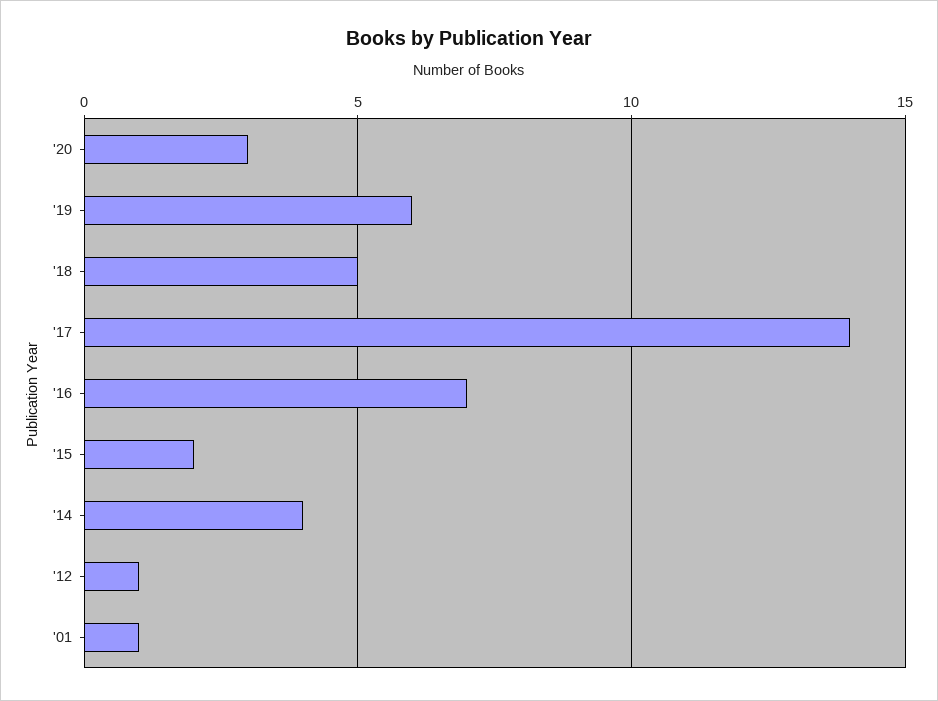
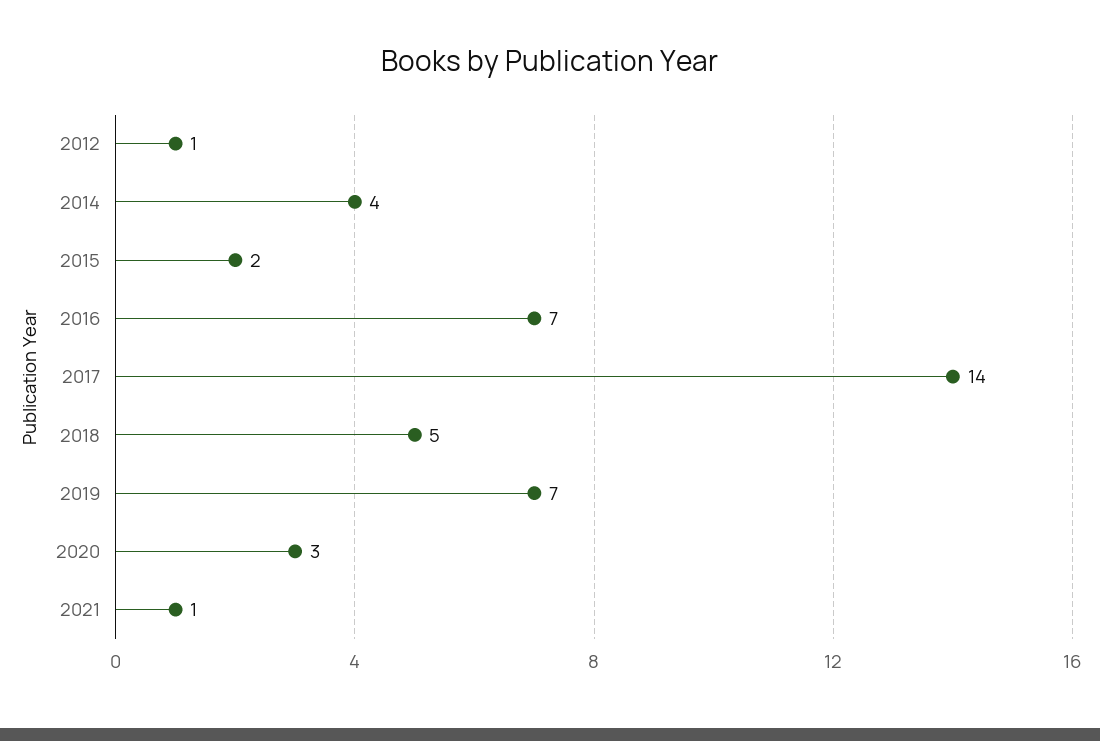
'19: 6 -> 7
'01: 1 -> none
2021: none -> 1

